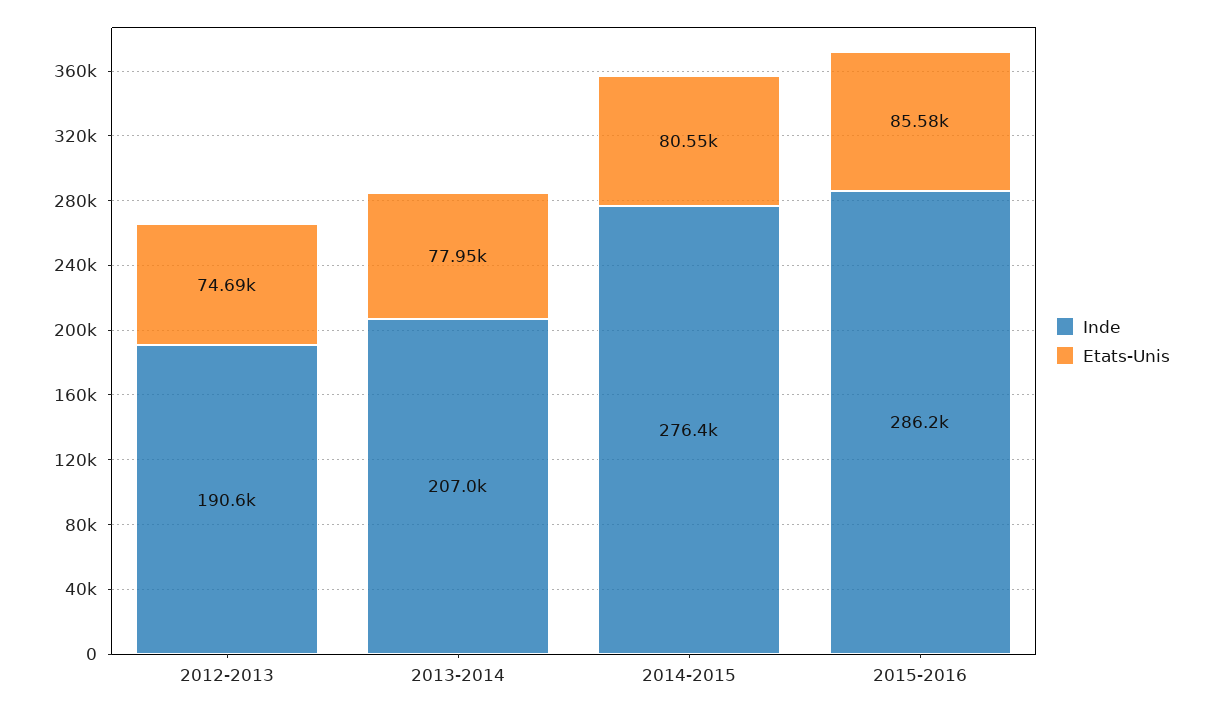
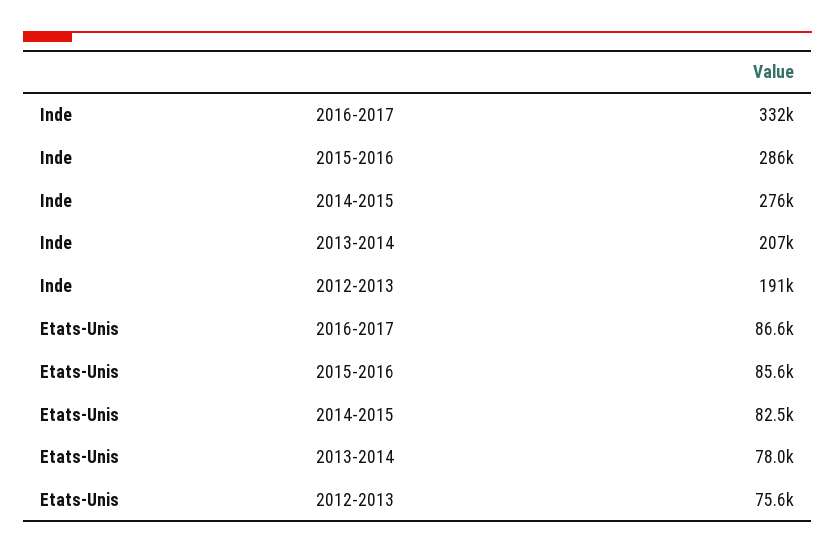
Etats-Unis, 2012-2013: 74690 -> 75600
Etats-Unis, 2014-2015: 80550 -> 82500
Inde, 2016-2017: none -> 332000
Etats-Unis, 2016-2017: none -> 86600

